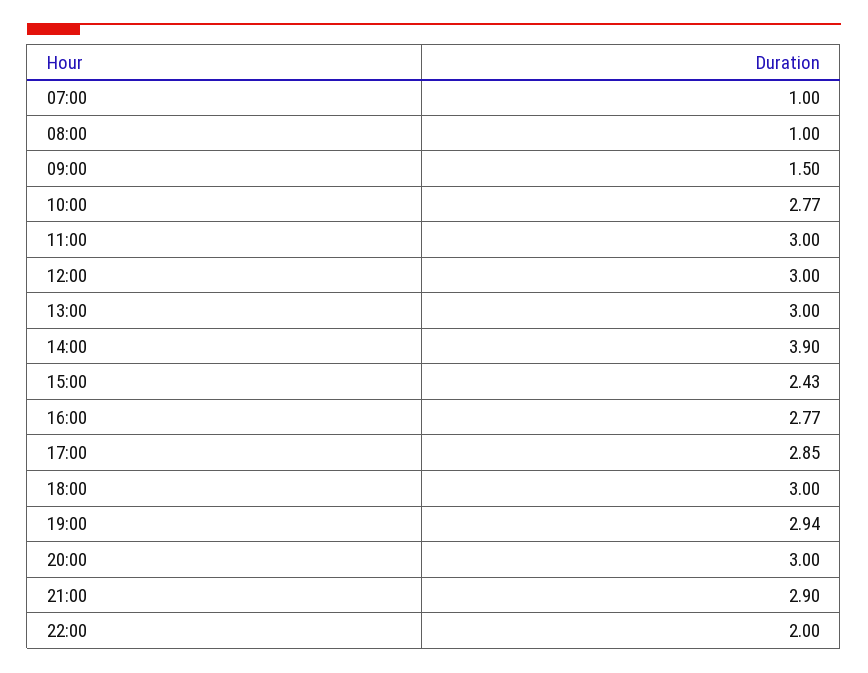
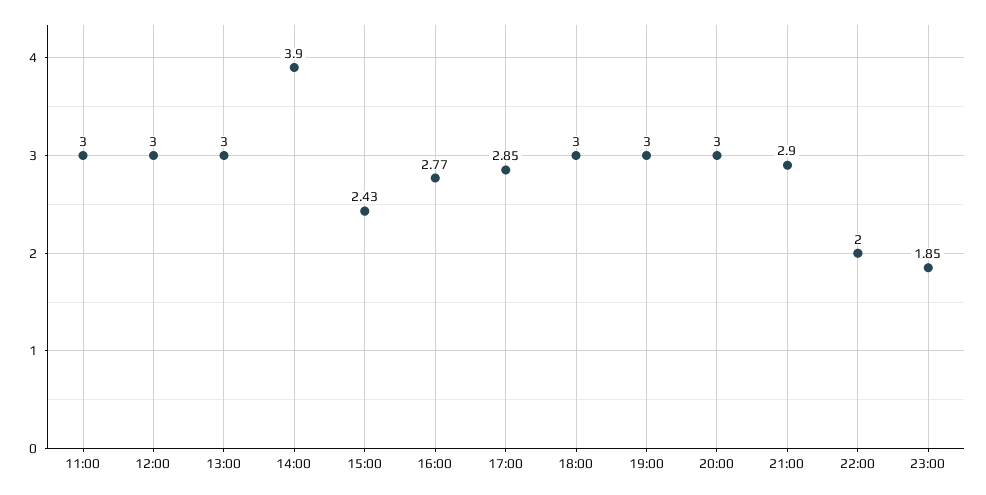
07:00: 1 -> none
08:00: 1 -> none
09:00: 1.5 -> none
10:00: 2.77 -> none
19:00: 2.94 -> 3
23:00: none -> 1.85

